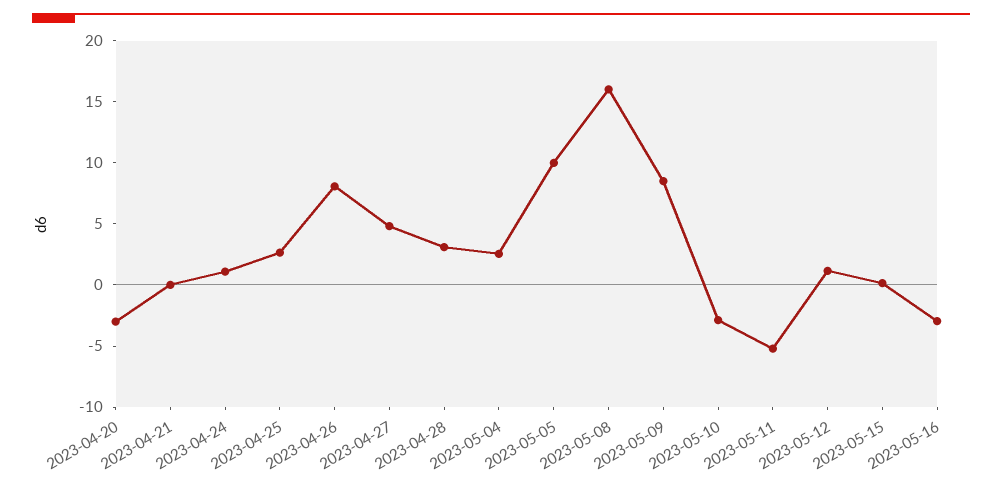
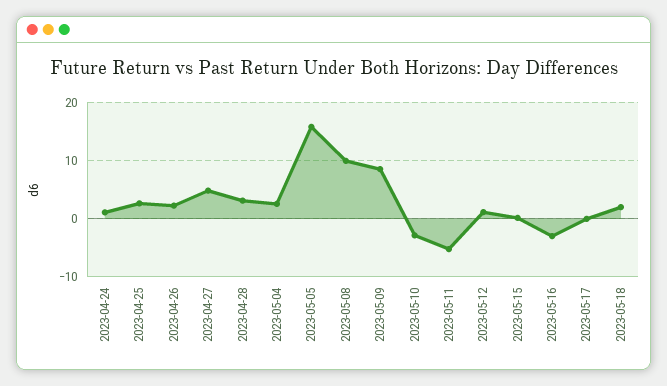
2023-04-20: -3 -> none
2023-04-21: 0 -> none
2023-04-26: 8 -> 2
2023-05-05: 10 -> 16
2023-05-08: 16 -> 10
2023-05-17: none -> 0
2023-05-18: none -> 2

